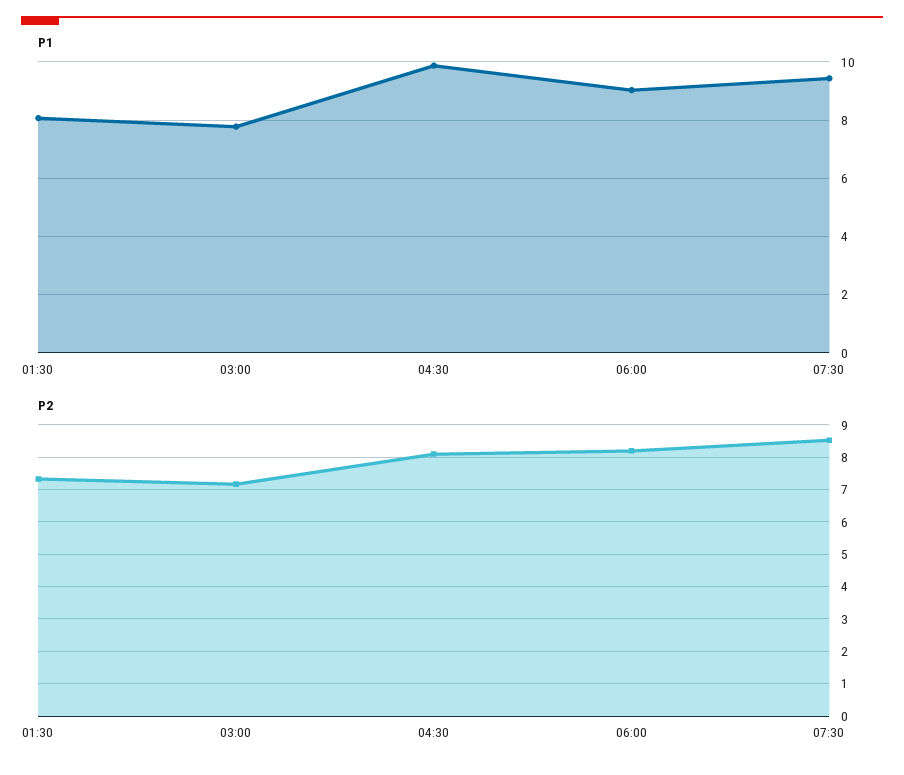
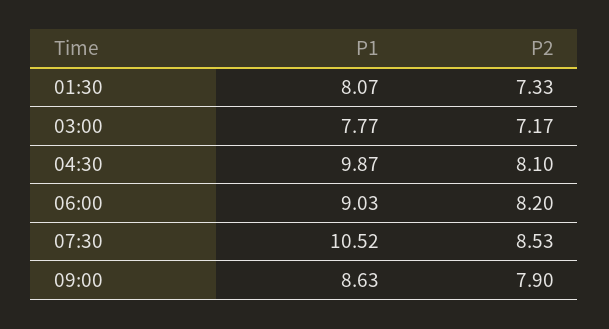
P1, 07:30: 9.5 -> 10.52
P1, 09:00: none -> 8.63
P2, 09:00: none -> 7.9

